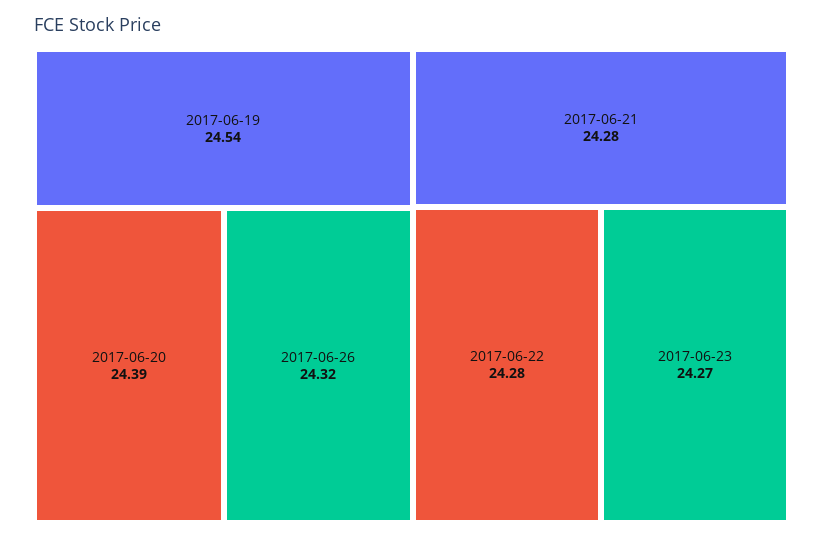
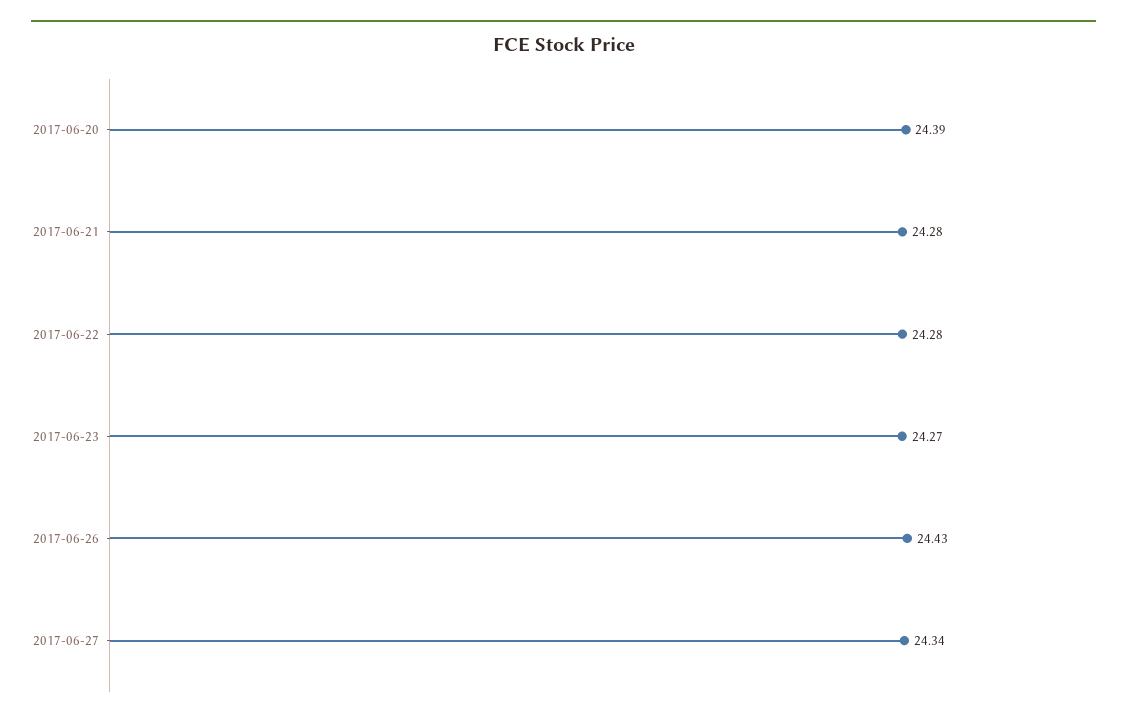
2017-06-19: 24.54 -> none
2017-06-26: 24.32 -> 24.43
2017-06-27: none -> 24.34

